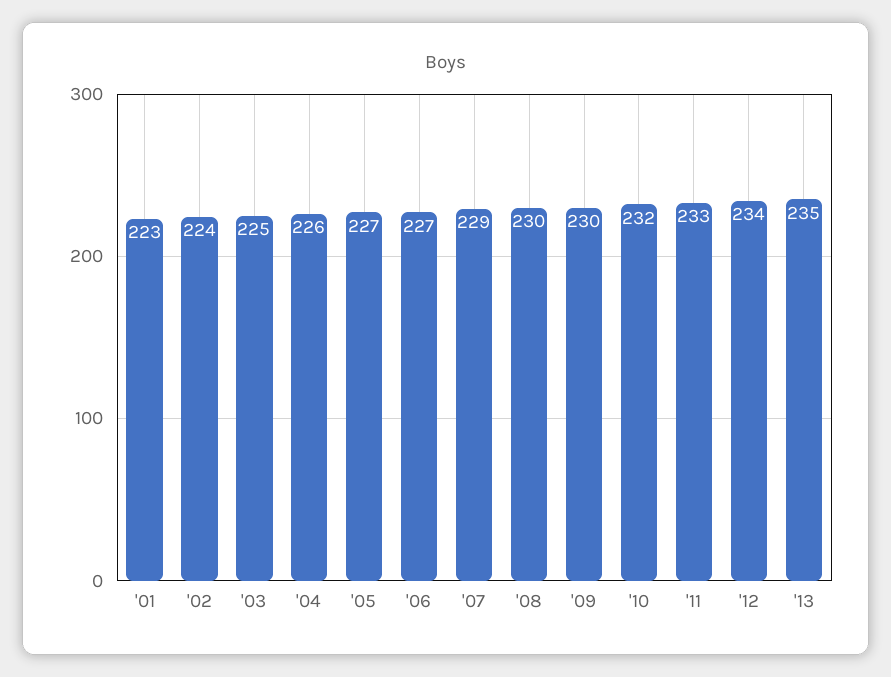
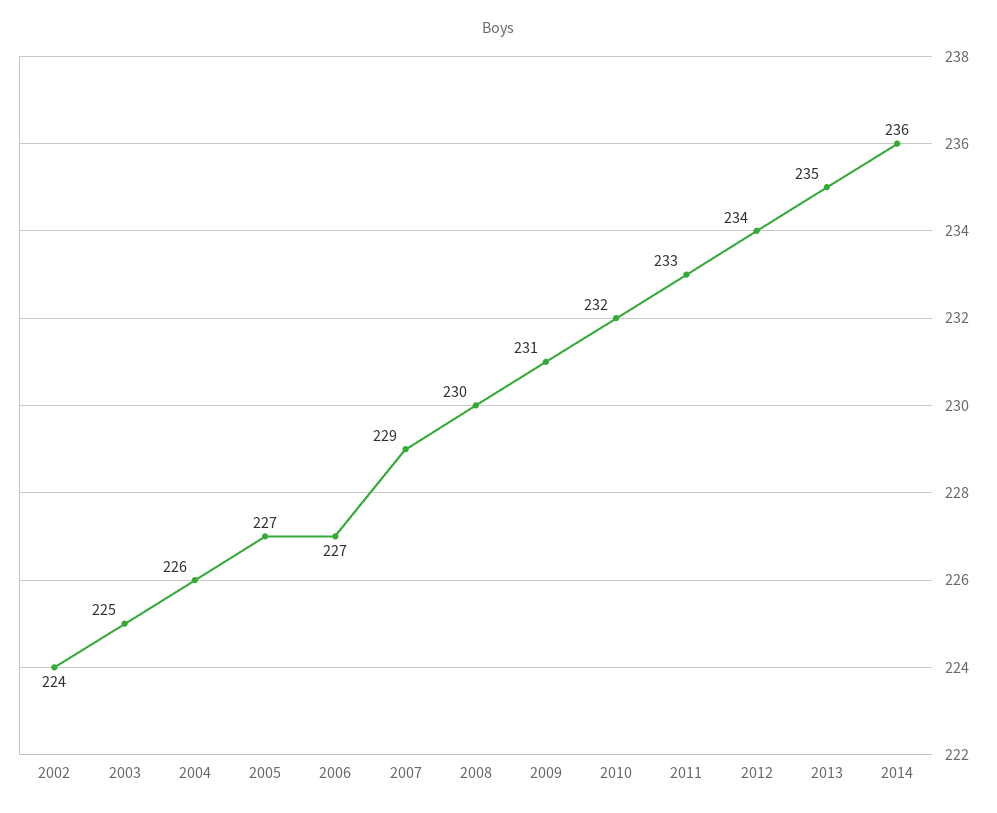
'01: 223 -> none
'09: 230 -> 231
2014: none -> 236

